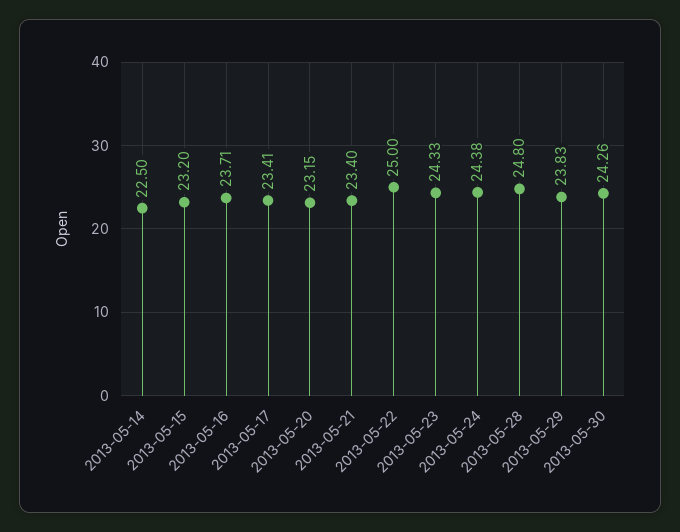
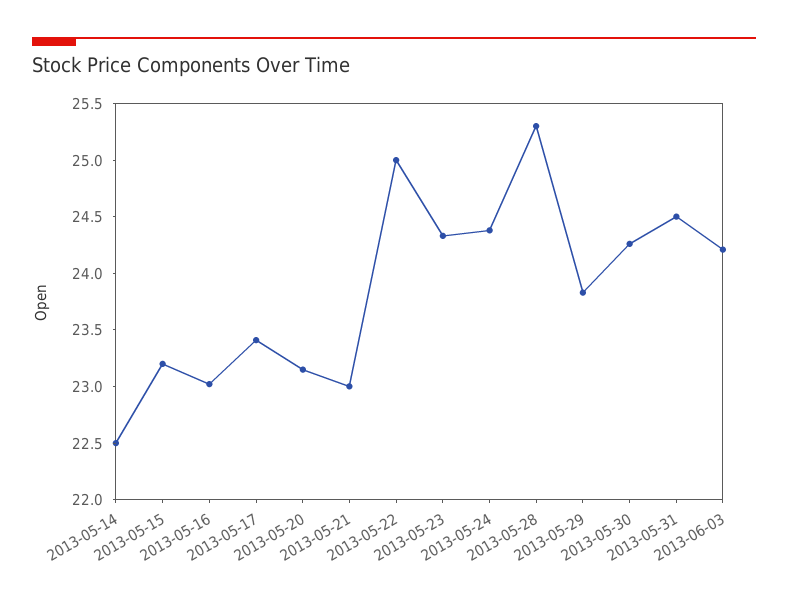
2013-05-16: 23.71 -> 23
2013-05-21: 23.4 -> 23
2013-05-28: 24.8 -> 25.3
2013-05-31: none -> 24.5
2013-06-03: none -> 24.2

